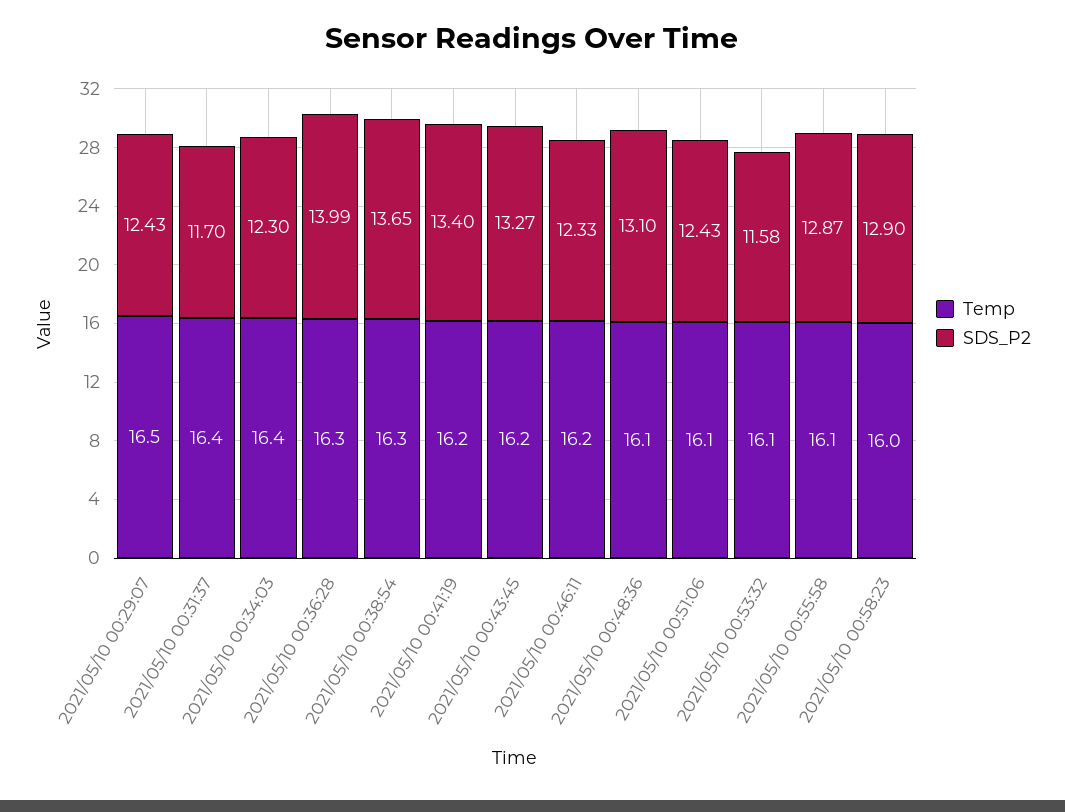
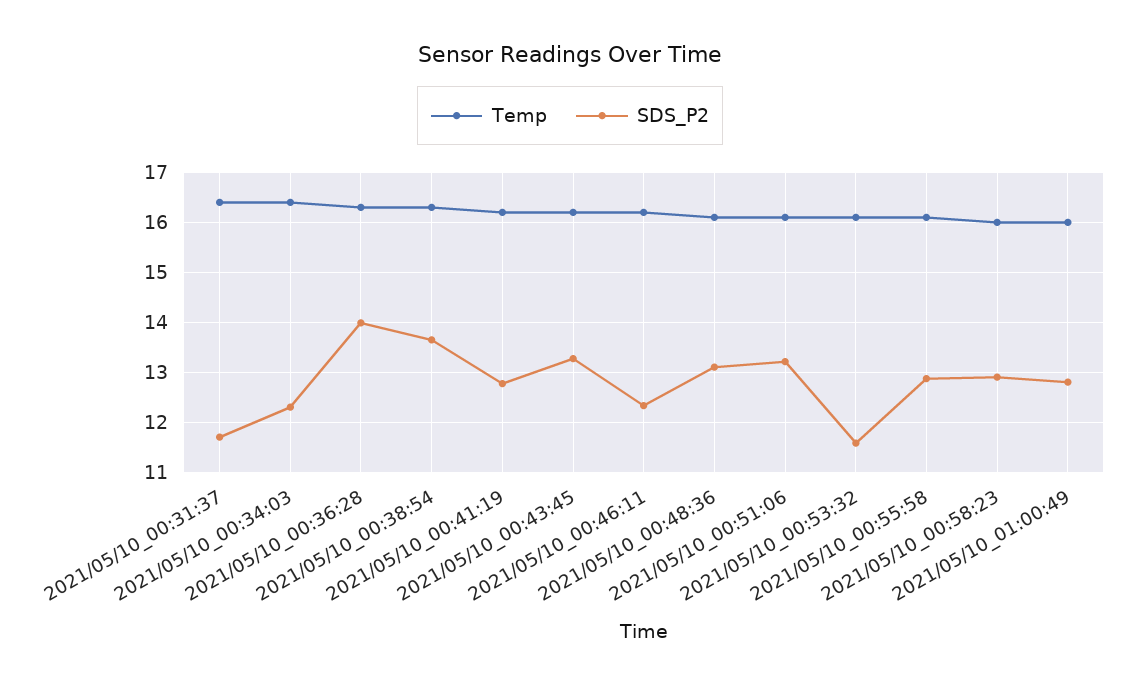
Temp, 2021/05/10 00:29:07: 16.5 -> none
SDS_P2, 2021/05/10 00:29:07: 12.43 -> none
SDS_P2, 2021/05/10 00:41:19: 13.4 -> 12.8
SDS_P2, 2021/05/10 00:51:06: 12.43 -> 13.2
Temp, 2021/05/10_01:00:49: none -> 16
SDS_P2, 2021/05/10_01:00:49: none -> 12.8

